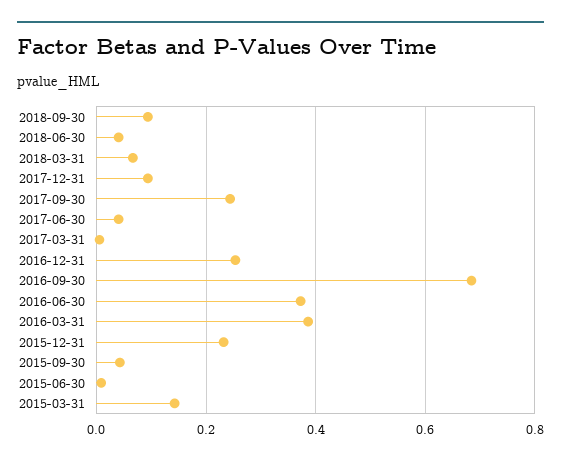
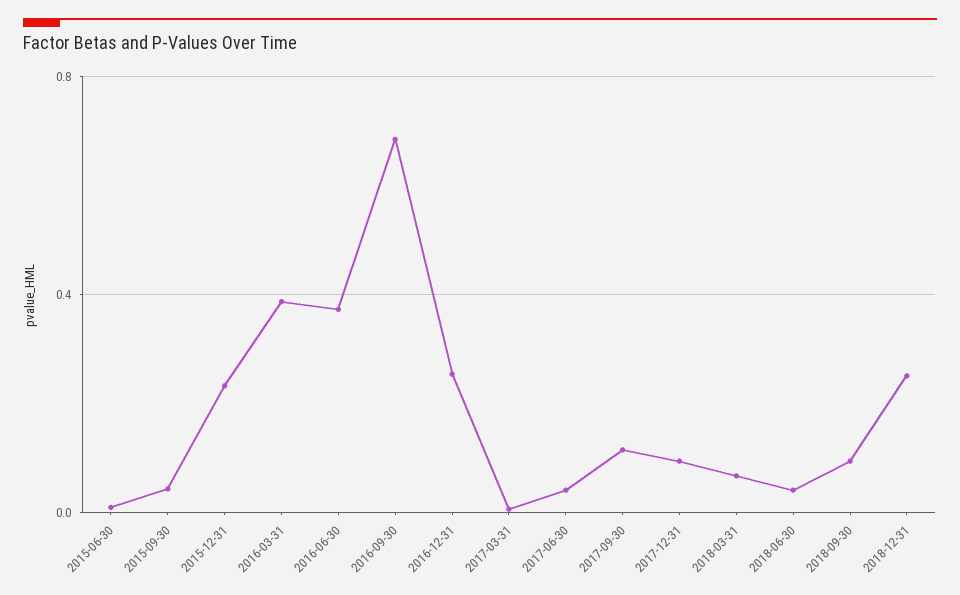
2017-09-30: 0.24 -> 0.1
2015-03-31: 0.14 -> none
2018-12-31: none -> 0.25

